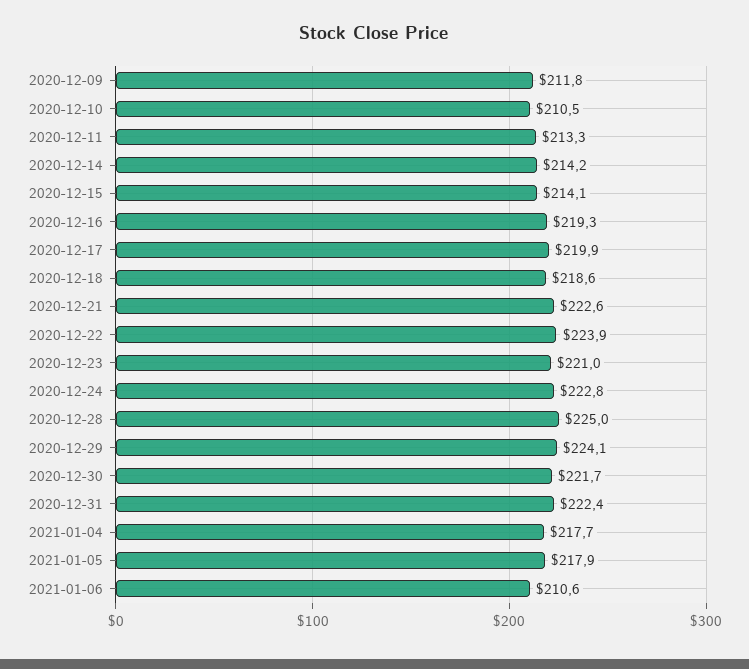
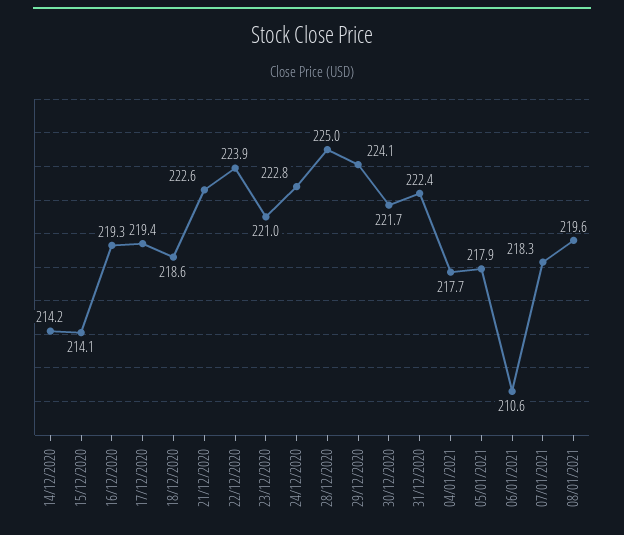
2020-12-09: 211.8 -> none
2020-12-10: 210.5 -> none
2020-12-11: 213.3 -> none
2020-12-17: 219.9 -> 219.4
07/01/2021: none -> 218.3
08/01/2021: none -> 219.6

